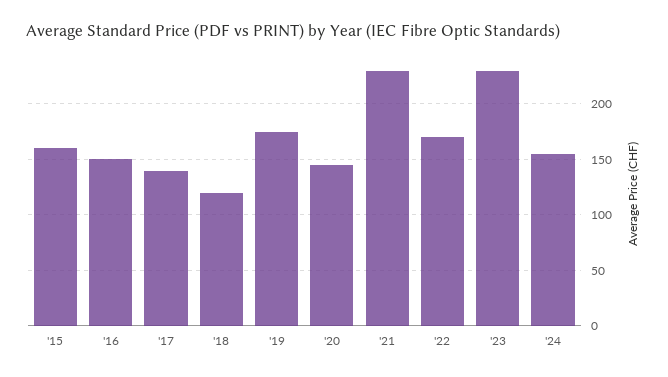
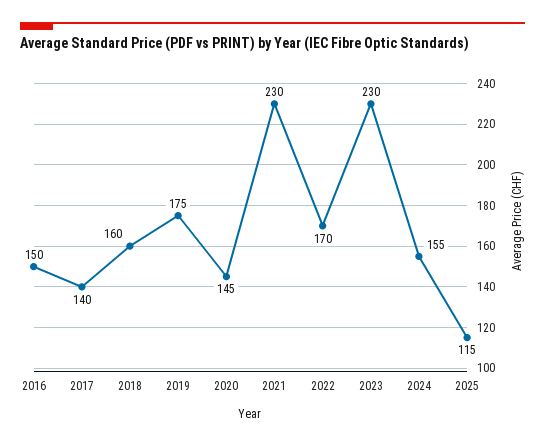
'15: 160 -> none
'18: 120 -> 160
2025: none -> 115

